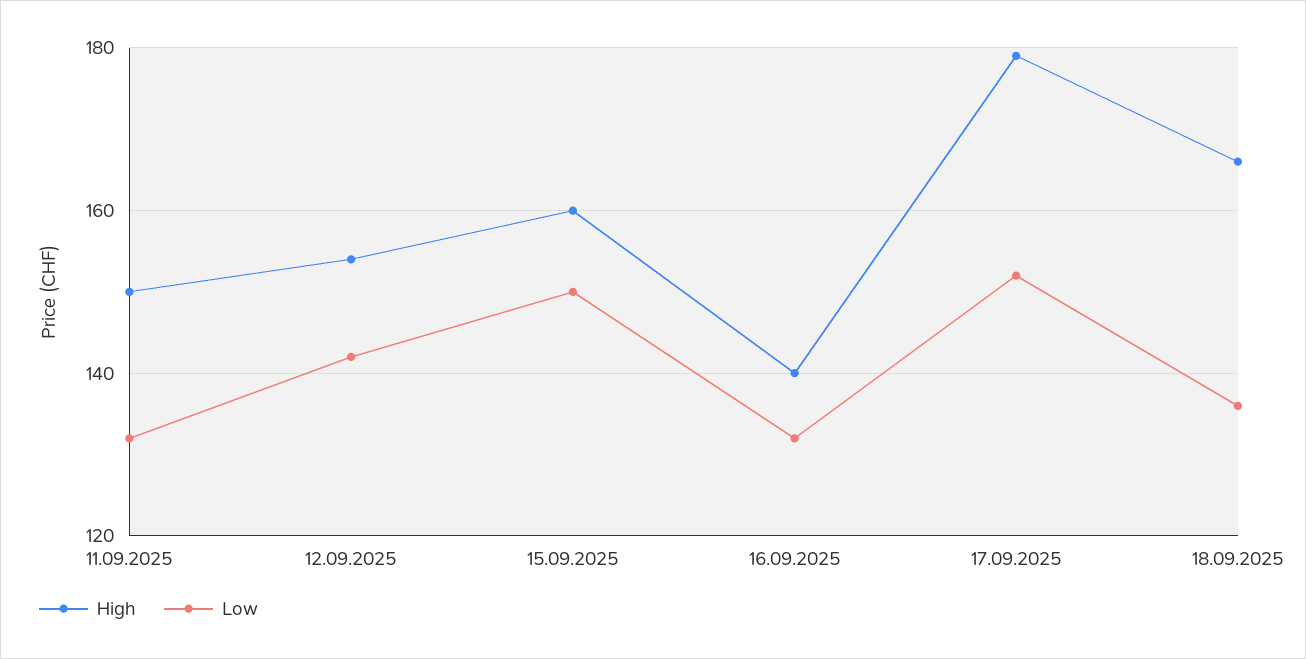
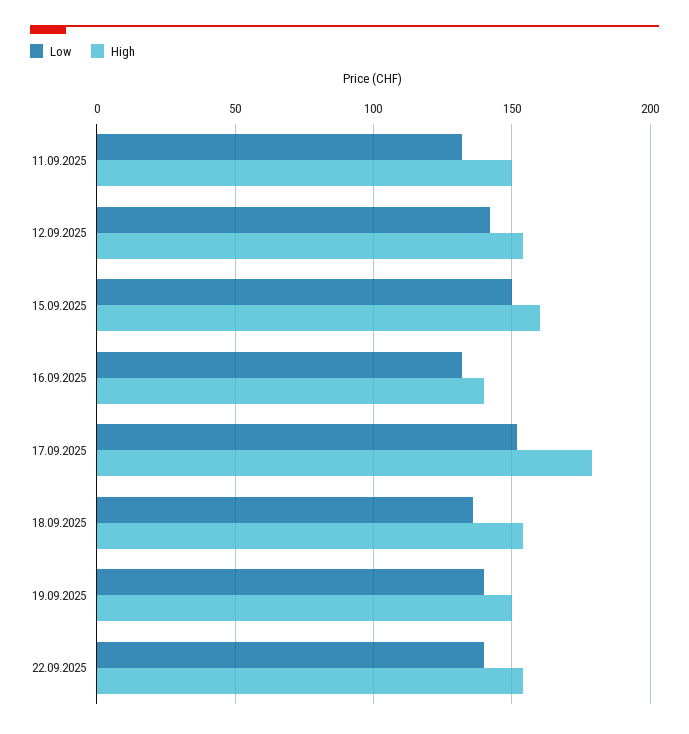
High, 18.09.2025: 165 -> 155
Low, 19.09.2025: none -> 140
High, 19.09.2025: none -> 150
Low, 22.09.2025: none -> 140
High, 22.09.2025: none -> 155

